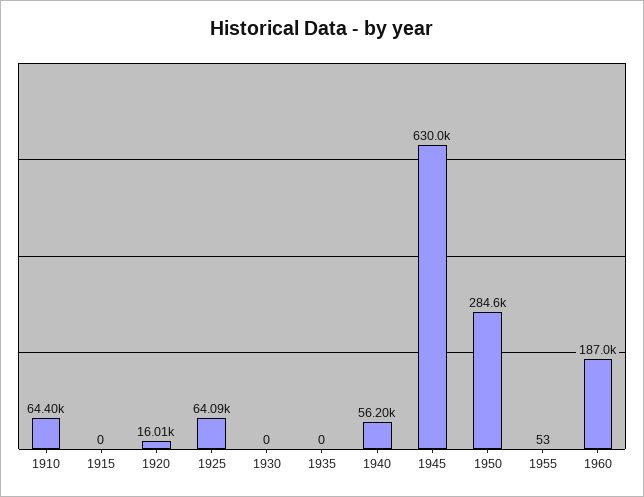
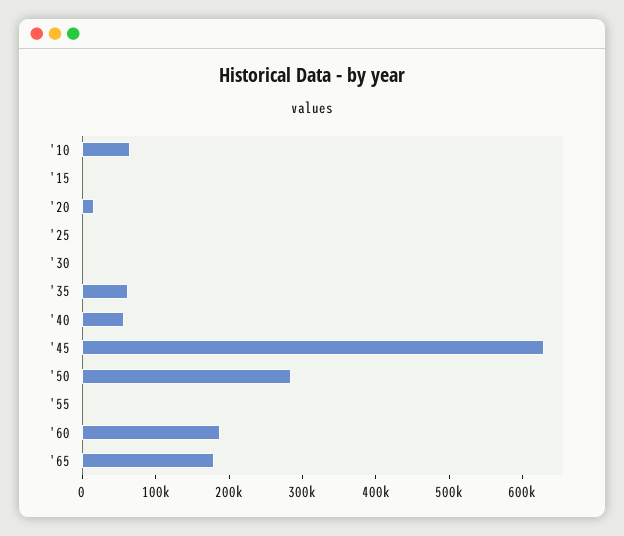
1925: 64090 -> 0
1935: 0 -> 60000
'65: none -> 180000

